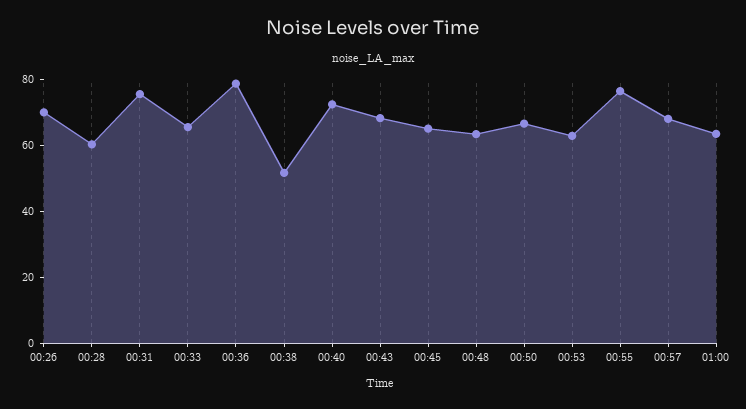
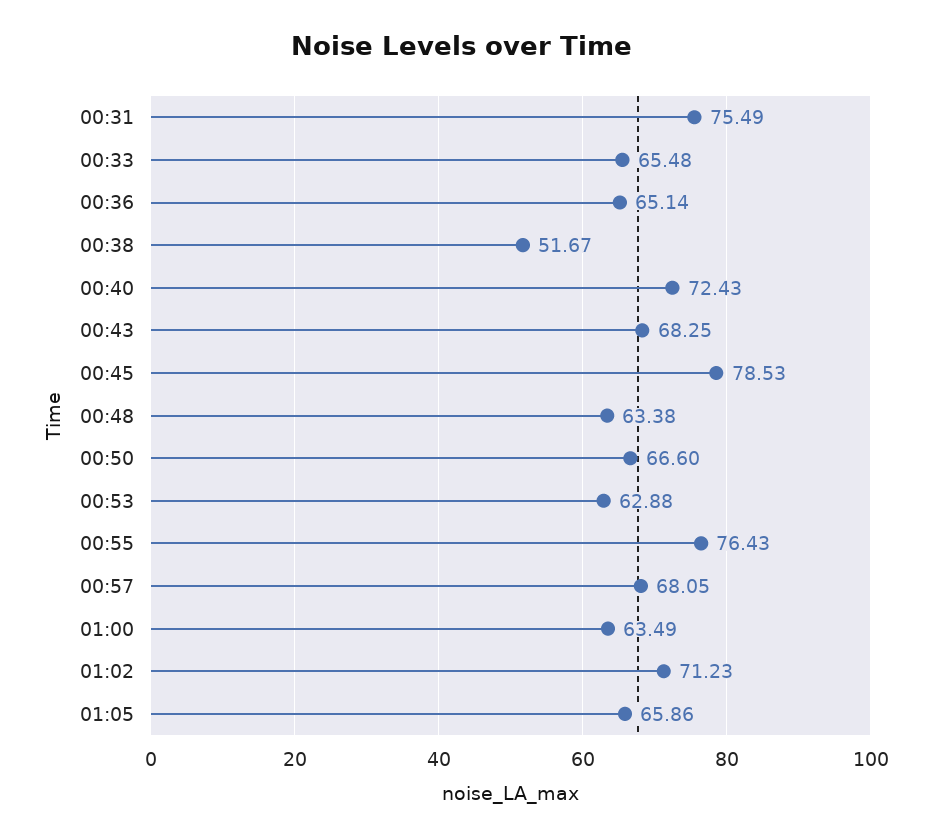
00:26: 70 -> none
00:28: 60 -> none
00:36: 80 -> 65.14
00:45: 65 -> 78.53
01:02: none -> 71.23
01:05: none -> 65.86

